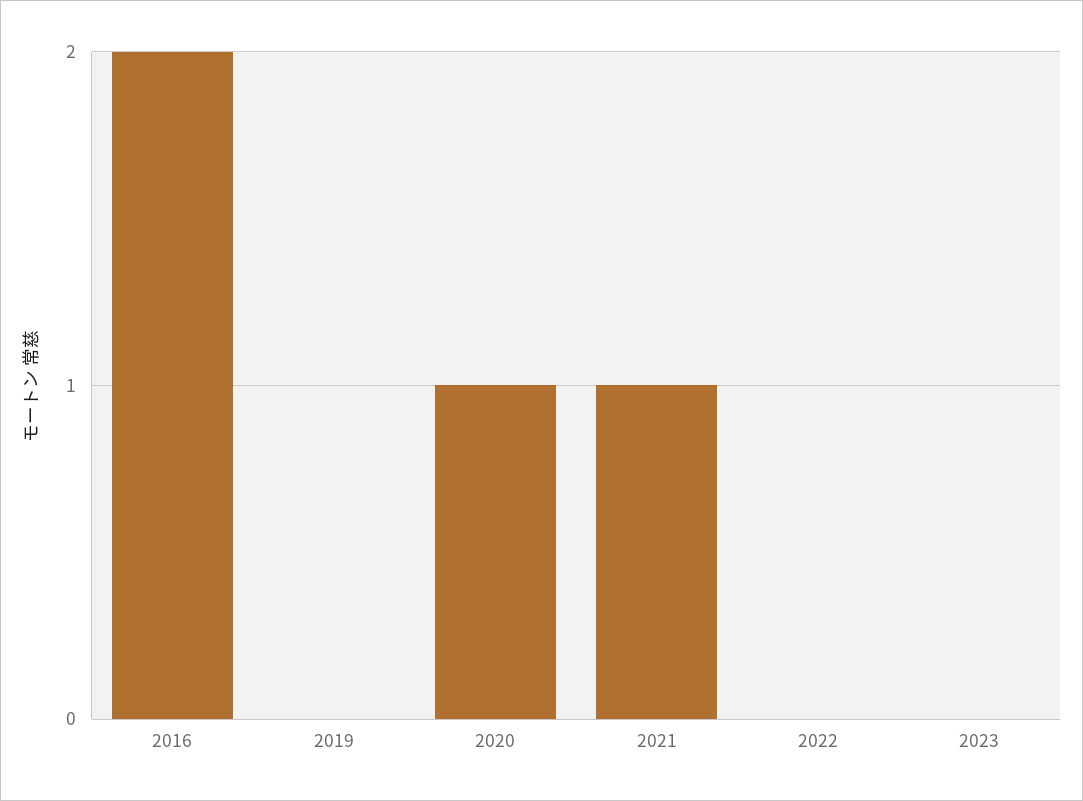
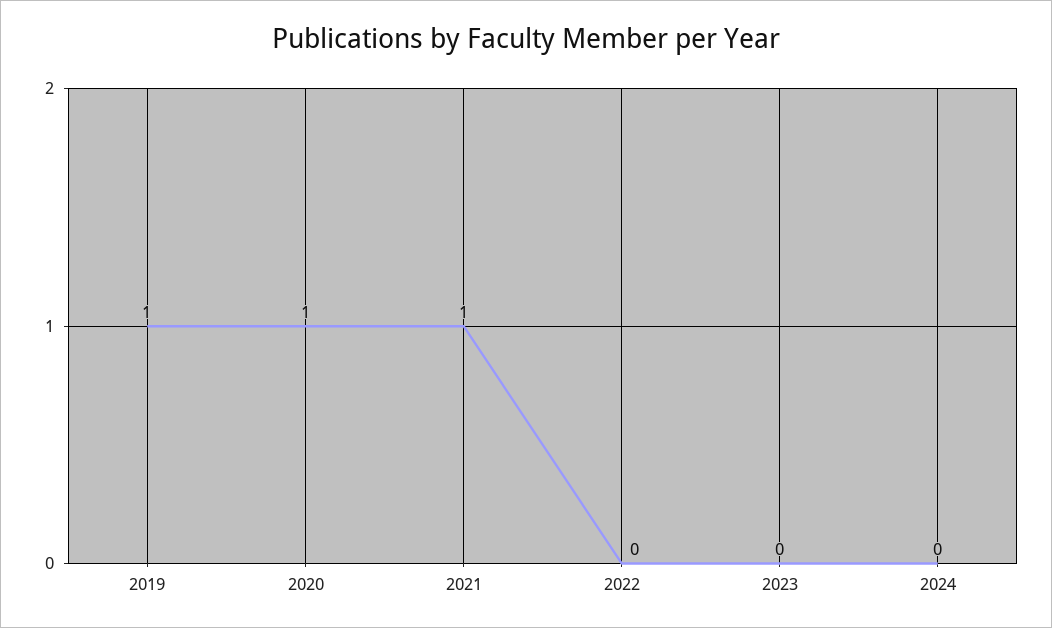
2016: 2 -> none
2019: 0 -> 1
2024: none -> 0

